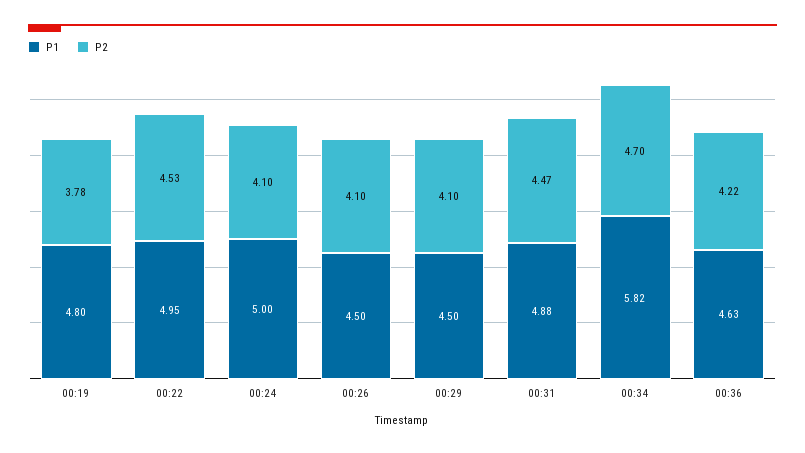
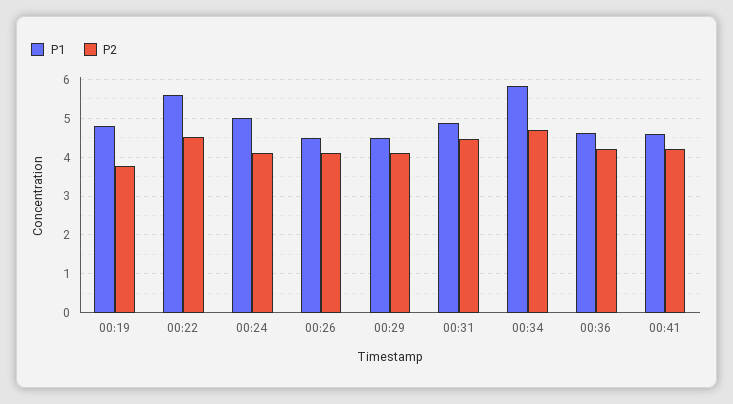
P1, 00:22: 4.95 -> 5.6
P1, 00:41: none -> 4.6
P2, 00:41: none -> 4.2

